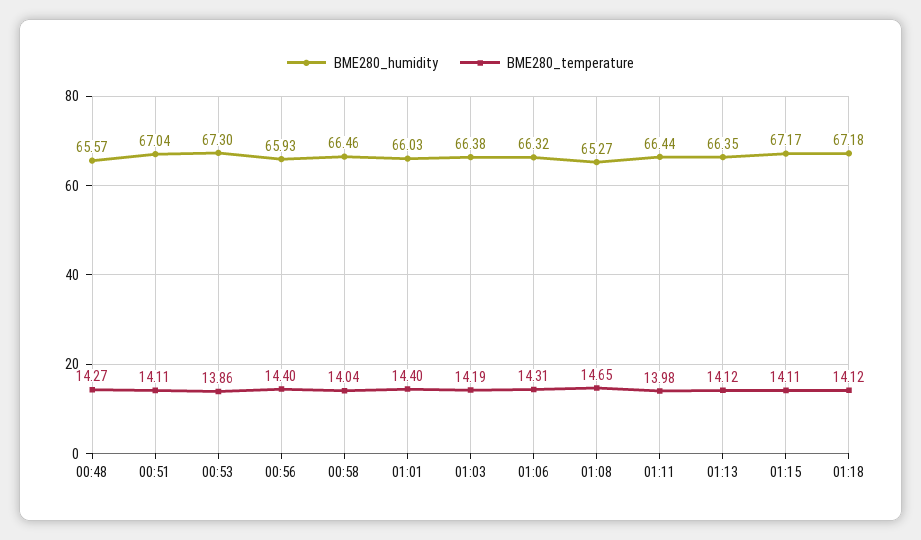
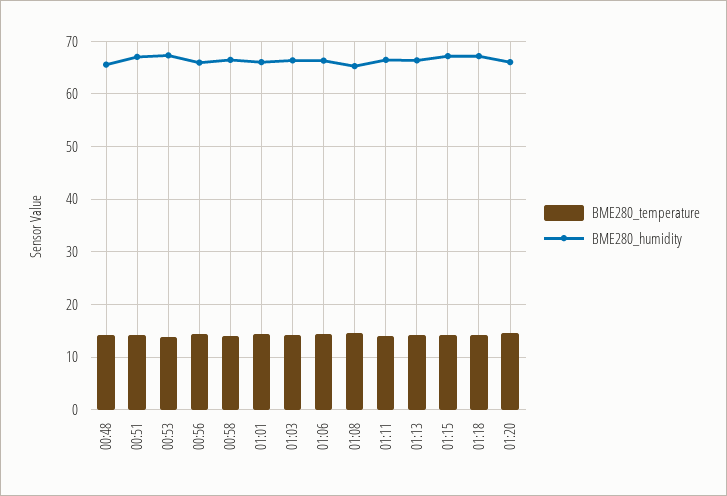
BME280_temperature, 01:20: none -> 14
BME280_humidity, 01:20: none -> 66

